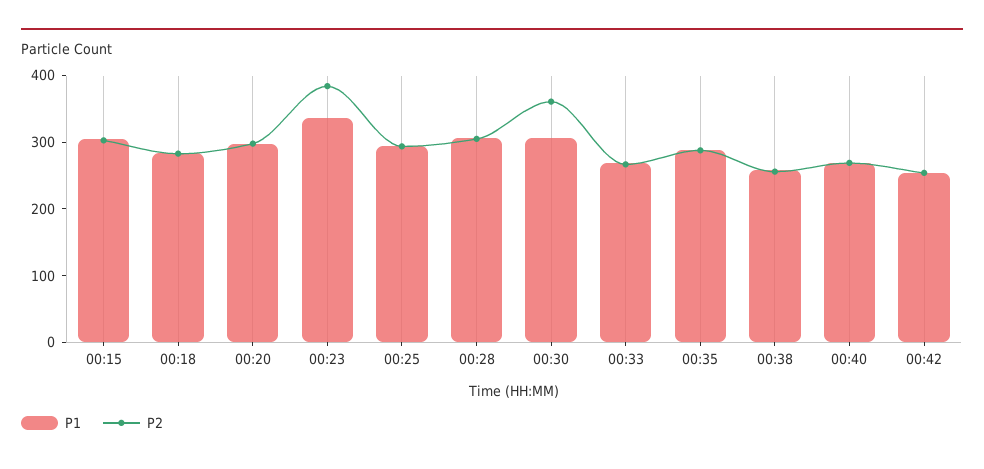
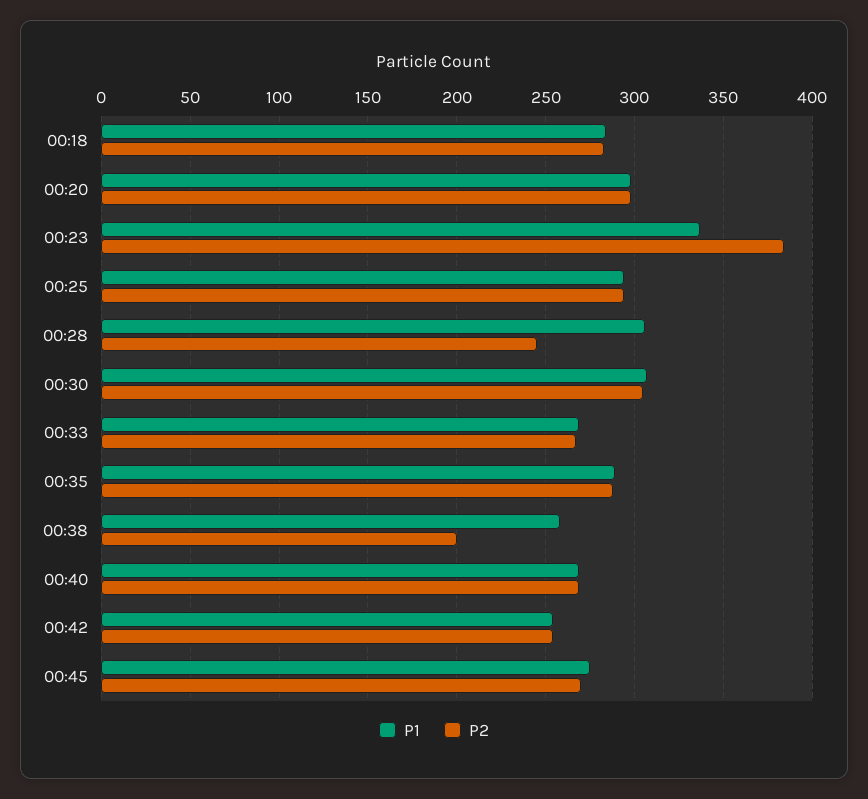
P1, 00:15: 300 -> none
P2, 00:15: 300 -> none
P2, 00:28: 300 -> 245
P2, 00:30: 360 -> 305
P2, 00:38: 260 -> 200
P1, 00:45: none -> 275
P2, 00:45: none -> 270

